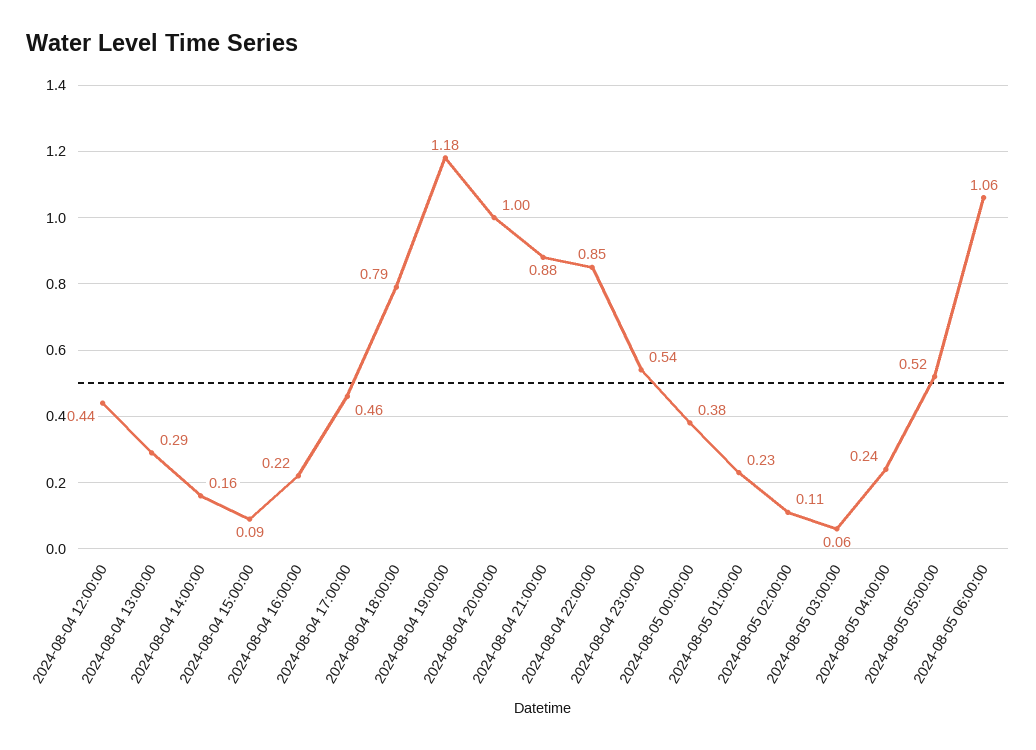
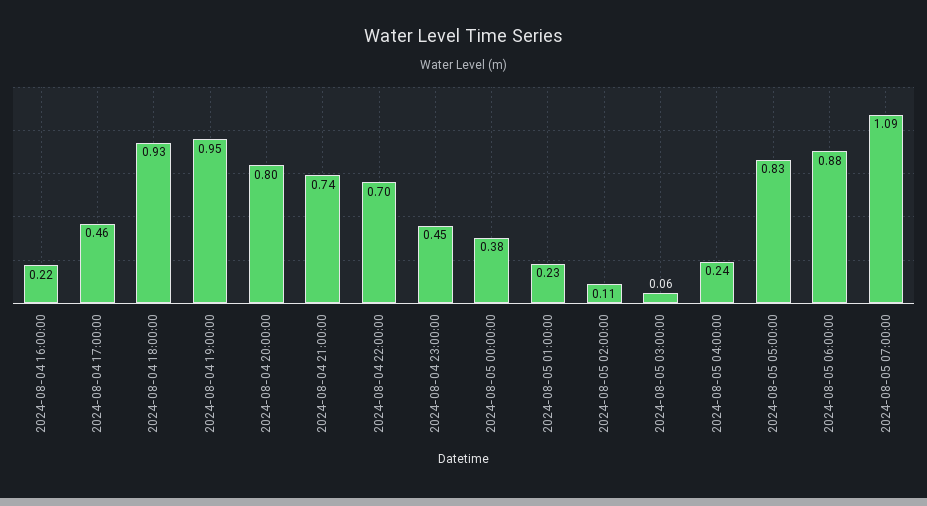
2024-08-04 12:00:00: 0.44 -> none
2024-08-04 13:00:00: 0.29 -> none
2024-08-04 14:00:00: 0.16 -> none
2024-08-04 15:00:00: 0.09 -> none
2024-08-04 18:00:00: 0.79 -> 0.93
2024-08-04 19:00:00: 1.18 -> 0.95
2024-08-04 20:00:00: 1 -> 0.8
2024-08-04 21:00:00: 0.88 -> 0.74
2024-08-04 22:00:00: 0.85 -> 0.7
2024-08-04 23:00:00: 0.54 -> 0.45
2024-08-05 05:00:00: 0.52 -> 0.83
2024-08-05 06:00:00: 1.06 -> 0.88
2024-08-05 07:00:00: none -> 1.09

